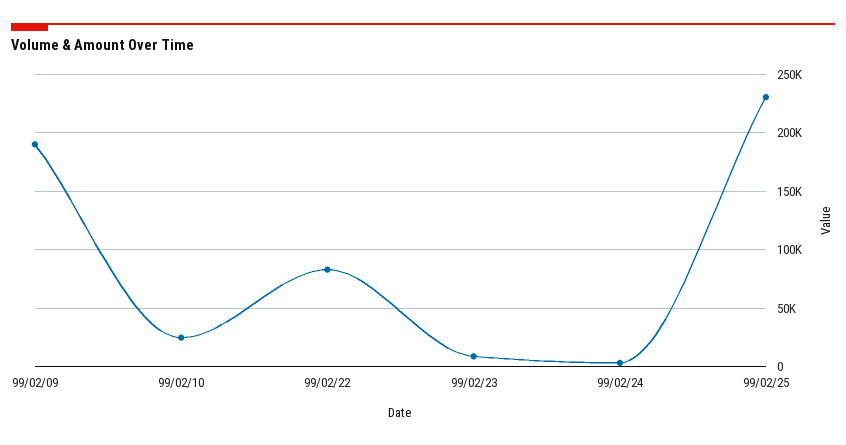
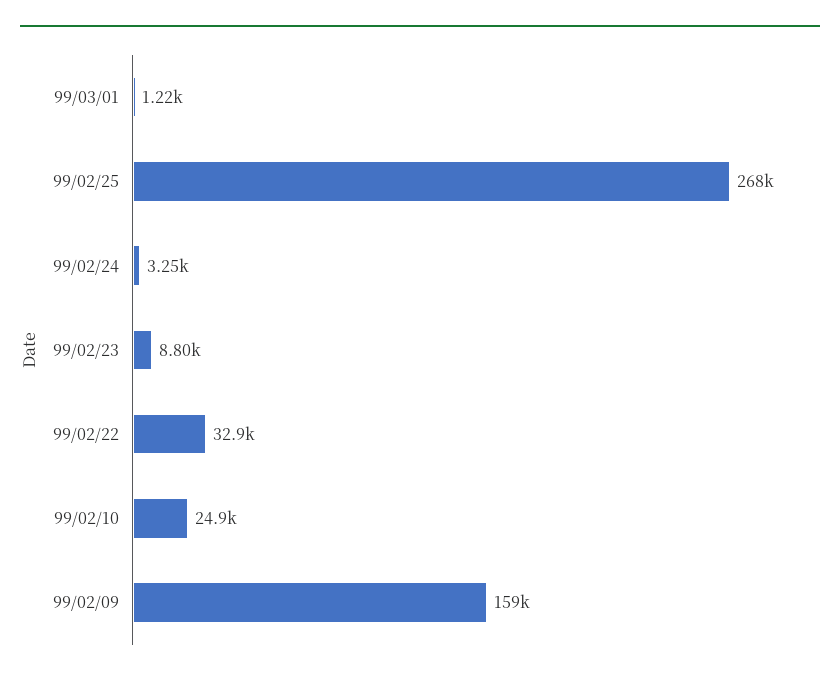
99/02/09: 190000 -> 159000
99/02/22: 80000 -> 32900
99/02/25: 230000 -> 268000
99/03/01: none -> 1220

